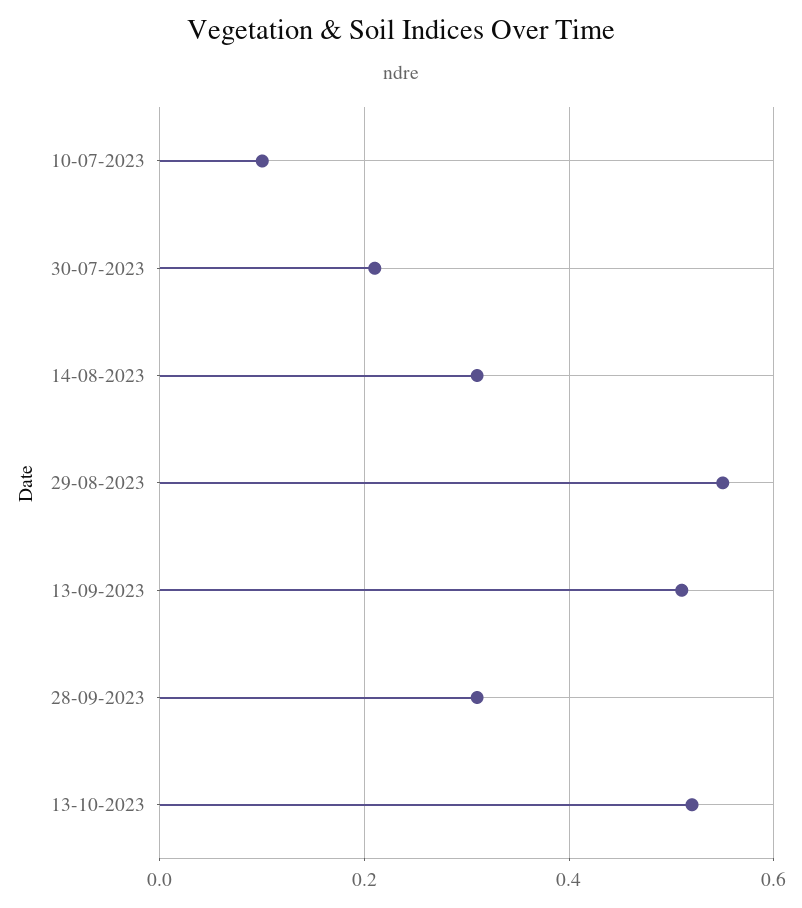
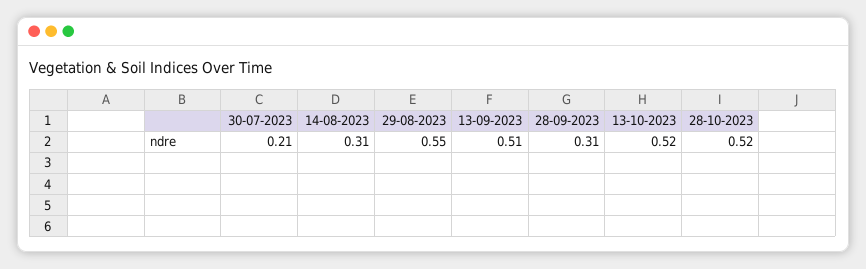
10-07-2023: 0.1 -> none
28-10-2023: none -> 0.52

